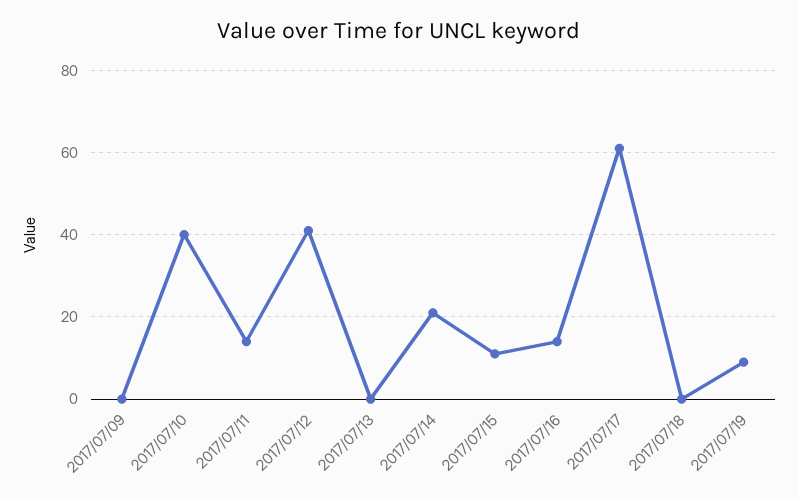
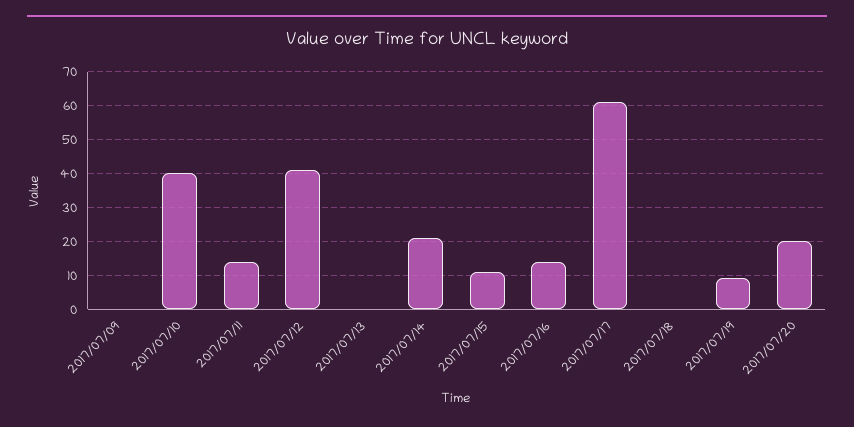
2017/07/20: none -> 20

